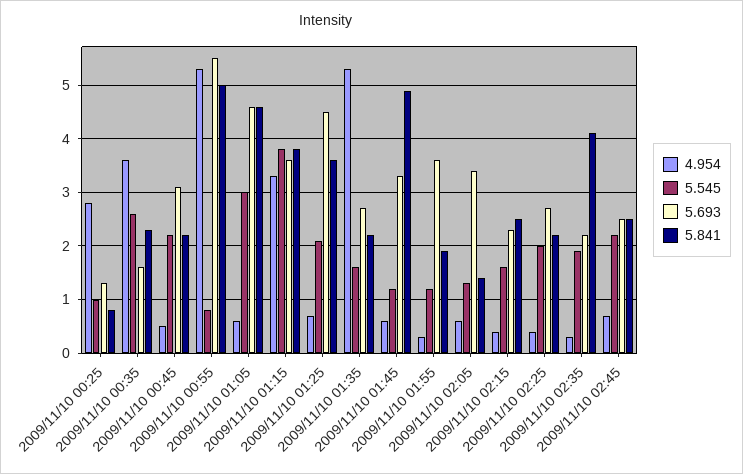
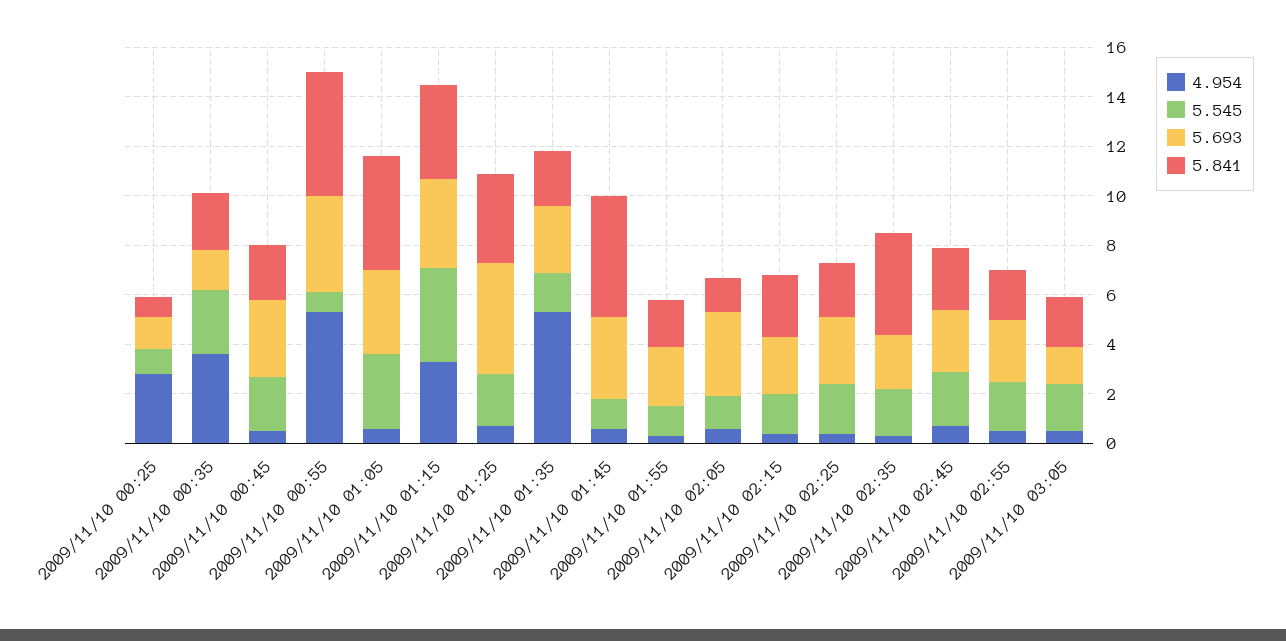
5.693, 2009/11/10 00:55: 5.5 -> 4
5.693, 2009/11/10 01:05: 4.5 -> 3.5
5.693, 2009/11/10 01:55: 3.5 -> 2.5
4.954, 2009/11/10 02:55: none -> 0.5
5.545, 2009/11/10 02:55: none -> 2
5.693, 2009/11/10 02:55: none -> 2.5
5.841, 2009/11/10 02:55: none -> 2
4.954, 2009/11/10 03:05: none -> 0.5
5.545, 2009/11/10 03:05: none -> 2
5.693, 2009/11/10 03:05: none -> 1.5
5.841, 2009/11/10 03:05: none -> 2

